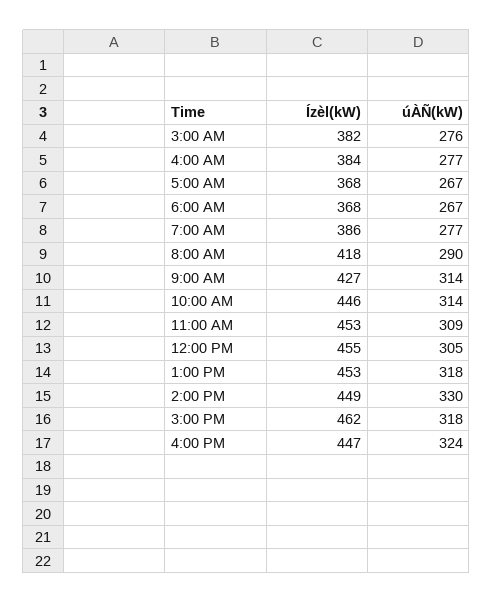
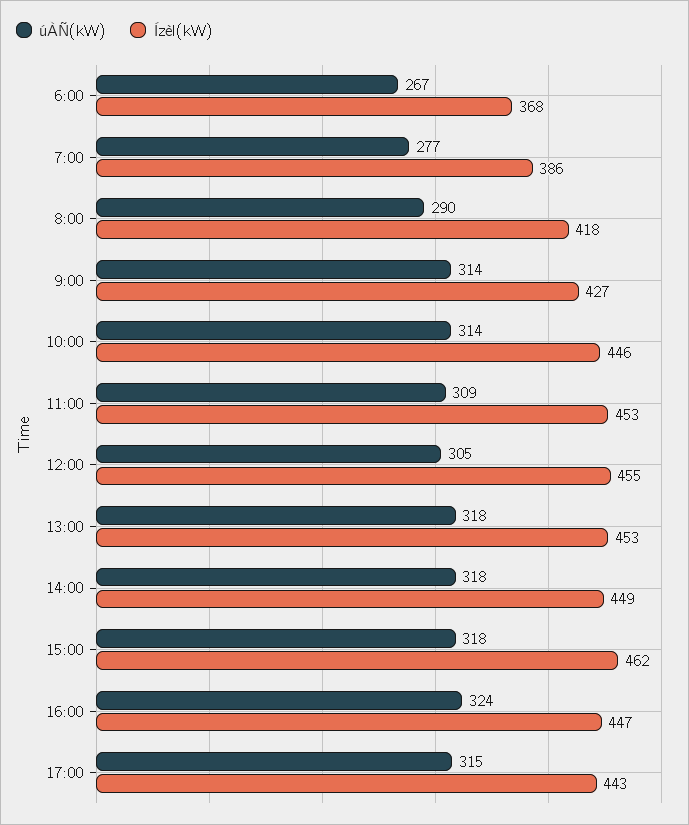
Ízèl(kW), 3:00 AM: 382 -> none
úÀÑ(kW), 3:00 AM: 276 -> none
Ízèl(kW), 4:00 AM: 384 -> none
úÀÑ(kW), 4:00 AM: 277 -> none
Ízèl(kW), 5:00 AM: 368 -> none
úÀÑ(kW), 5:00 AM: 267 -> none
úÀÑ(kW), 2:00 PM: 330 -> 318
úÀÑ(kW), 17:00: none -> 315
Ízèl(kW), 17:00: none -> 443

